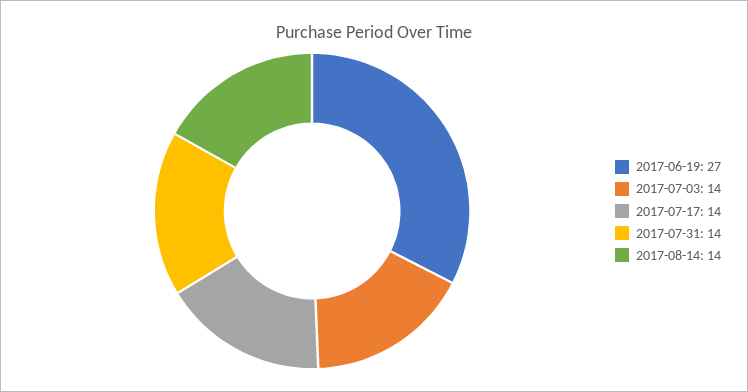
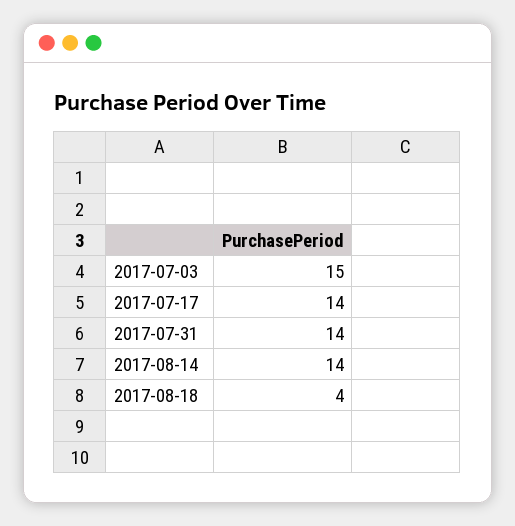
2017-06-19: 27 -> none
2017-07-03: 14 -> 15
2017-08-18: none -> 4

